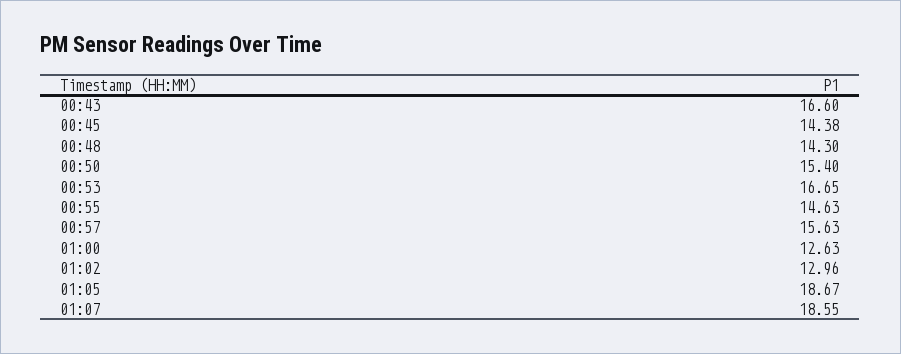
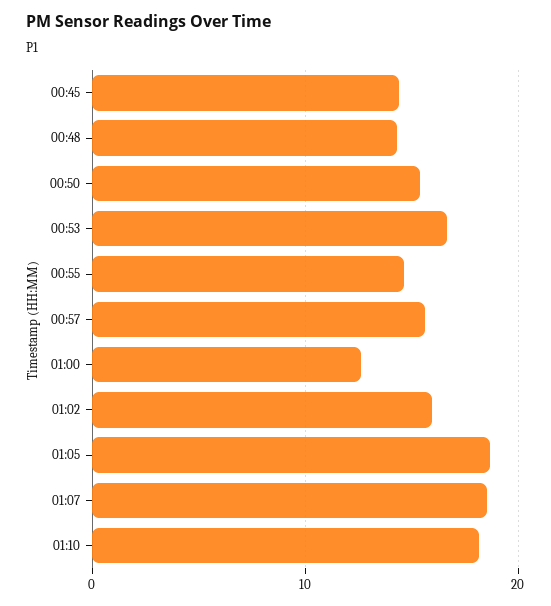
00:43: 16.6 -> none
01:02: 12.96 -> 16
01:10: none -> 18

